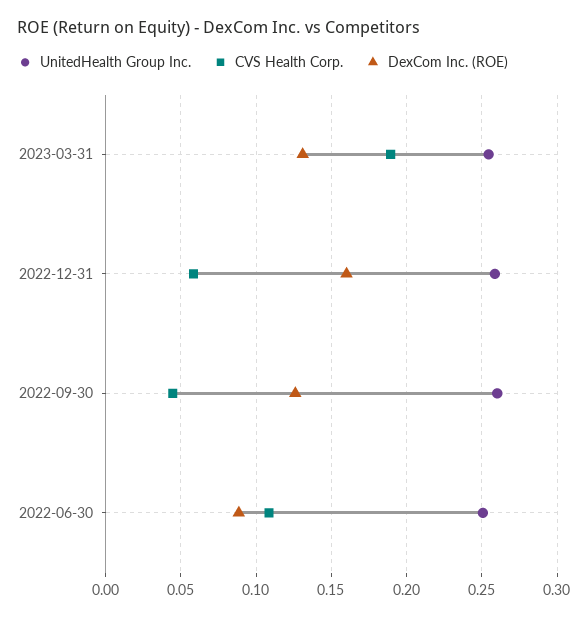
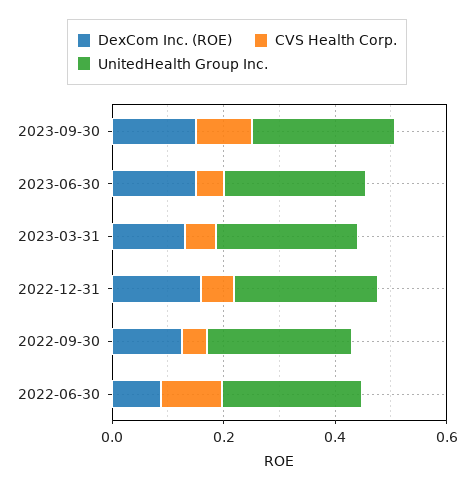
CVS Health Corp., 2023-03-31: 0.19 -> 0.05
DexCom Inc. (ROE), 2023-09-30: none -> 0.15
CVS Health Corp., 2023-09-30: none -> 0.1
UnitedHealth Group Inc., 2023-09-30: none -> 0.25
DexCom Inc. (ROE), 2023-06-30: none -> 0.15
CVS Health Corp., 2023-06-30: none -> 0.05
UnitedHealth Group Inc., 2023-06-30: none -> 0.25

